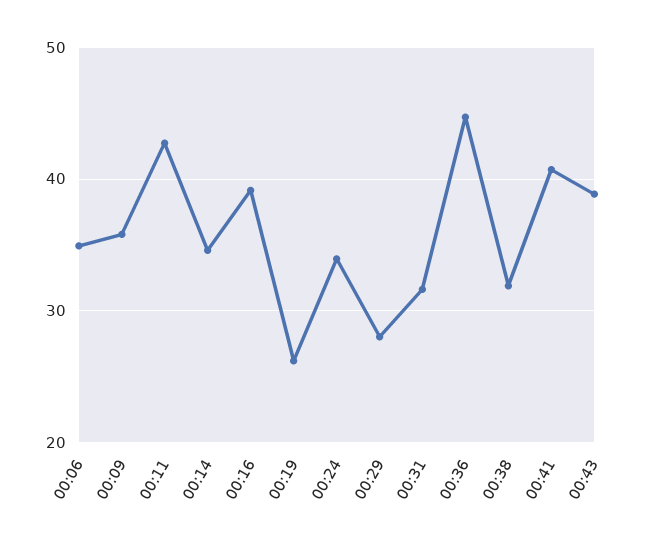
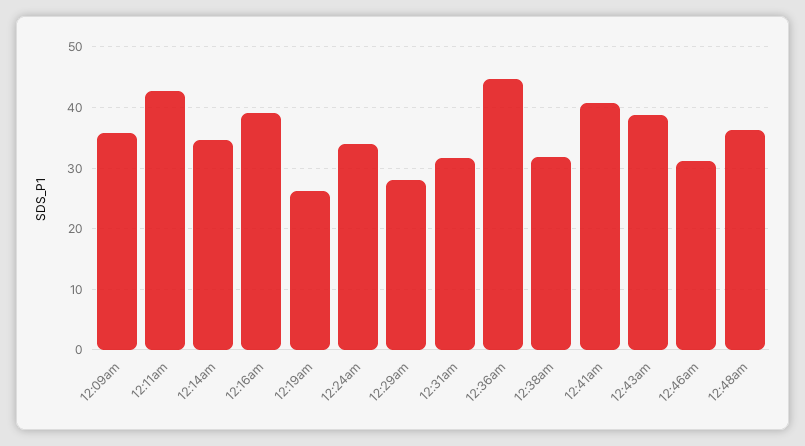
00:06: 35 -> none
12:46am: none -> 31
12:48am: none -> 36

